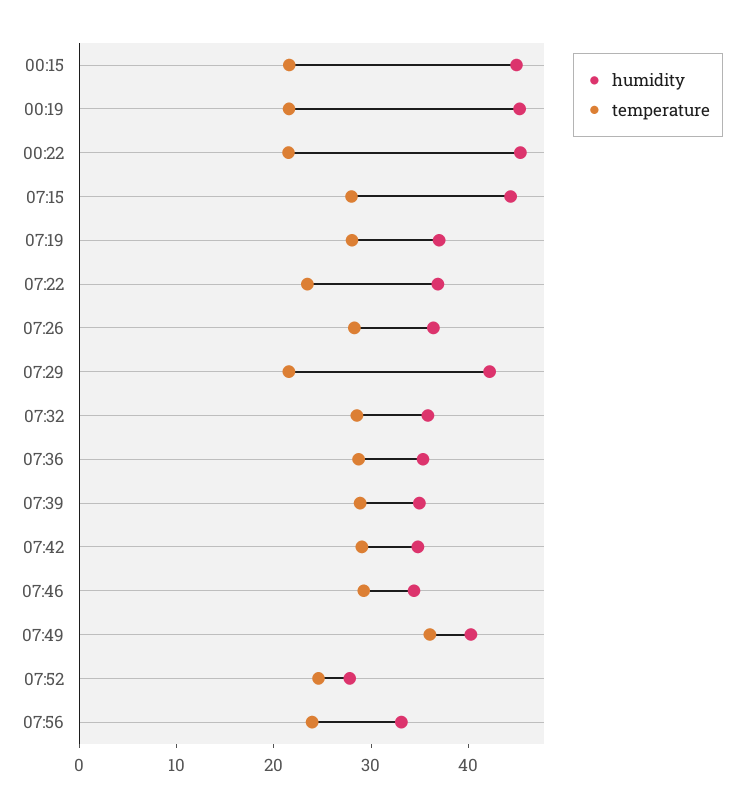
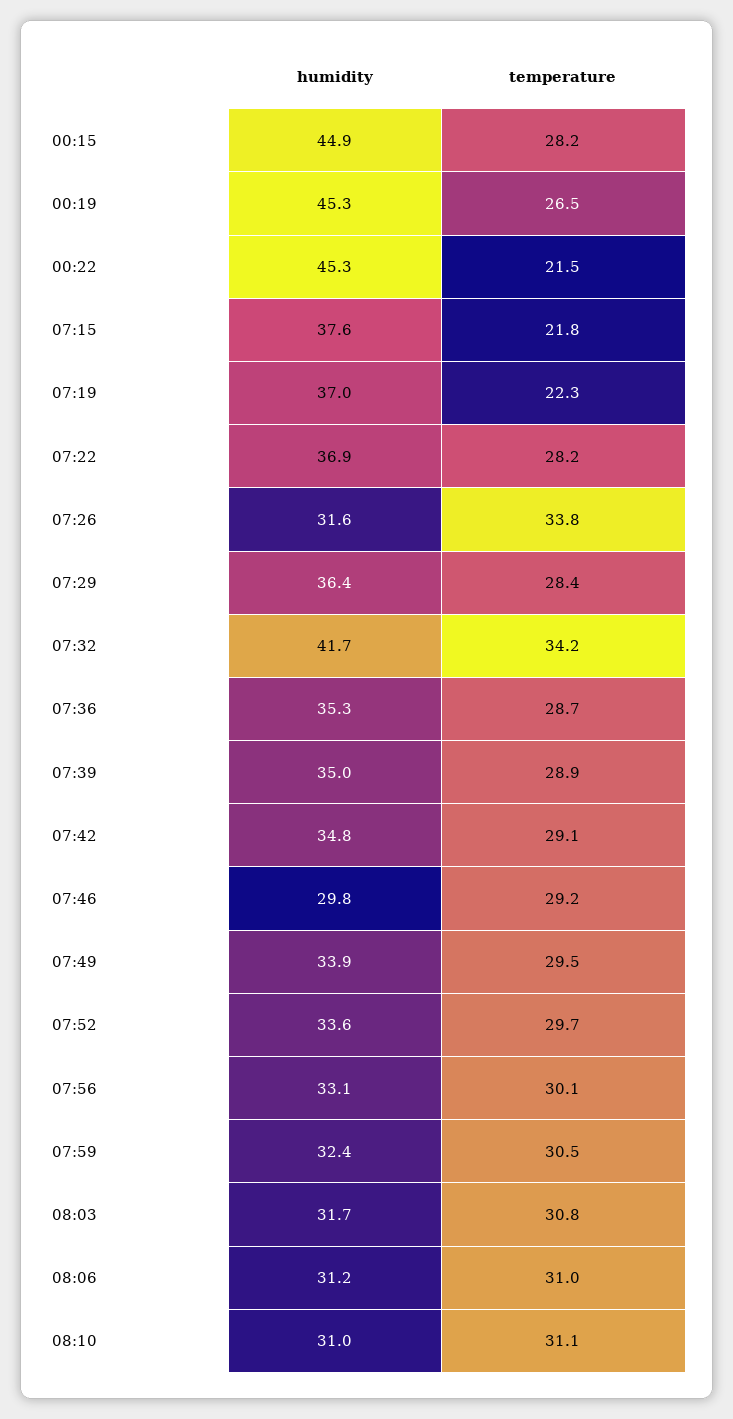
temperature, 00:15: 22 -> 28.2
temperature, 00:19: 22 -> 26.5
humidity, 07:15: 44 -> 37.6
temperature, 07:15: 28 -> 21.8
temperature, 07:19: 28 -> 22.3
temperature, 07:22: 24 -> 28.2
humidity, 07:26: 36 -> 31.6
temperature, 07:26: 28 -> 33.8
humidity, 07:29: 42 -> 36.4
temperature, 07:29: 22 -> 28.4
humidity, 07:32: 36 -> 41.7
temperature, 07:32: 28 -> 34.2
humidity, 07:46: 34 -> 29.8
humidity, 07:49: 40 -> 33.9
temperature, 07:49: 36 -> 29.5
humidity, 07:52: 28 -> 33.6
temperature, 07:52: 24 -> 29.7
temperature, 07:56: 24 -> 30.1
humidity, 07:59: none -> 32.4
temperature, 07:59: none -> 30.5
humidity, 08:03: none -> 31.7
temperature, 08:03: none -> 30.8
humidity, 08:06: none -> 31.2
temperature, 08:06: none -> 31
humidity, 08:10: none -> 31
temperature, 08:10: none -> 31.1

